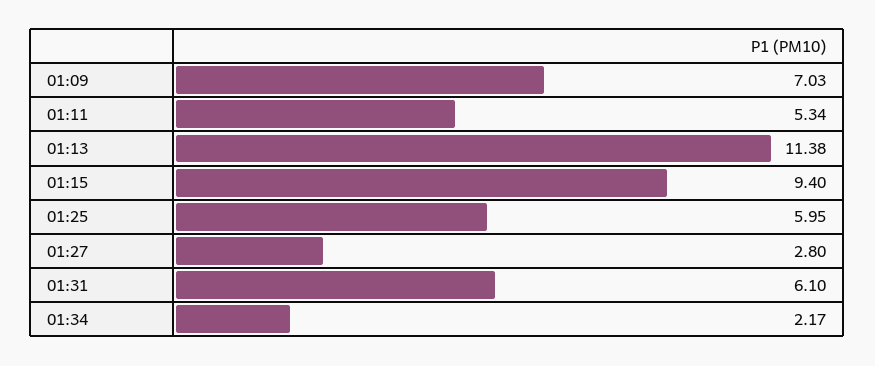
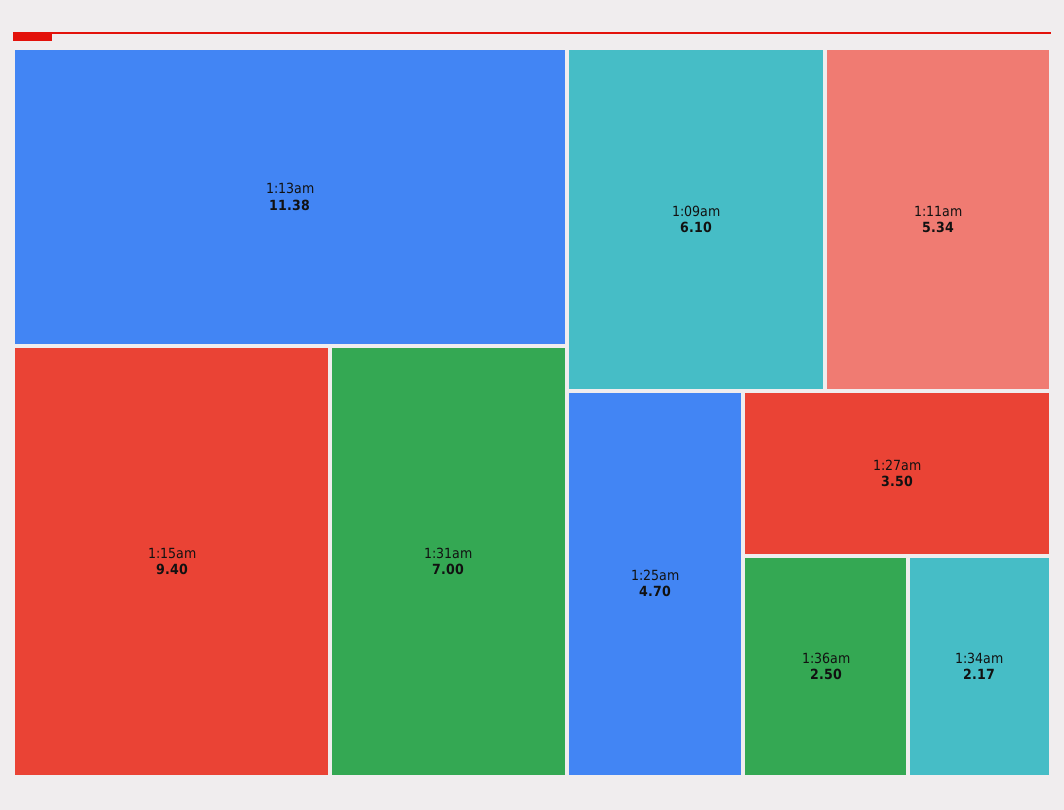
01:09: 7.03 -> 6.1
01:25: 5.95 -> 4.7
01:27: 2.8 -> 3.5
01:31: 6.1 -> 7
1:36am: none -> 2.5

